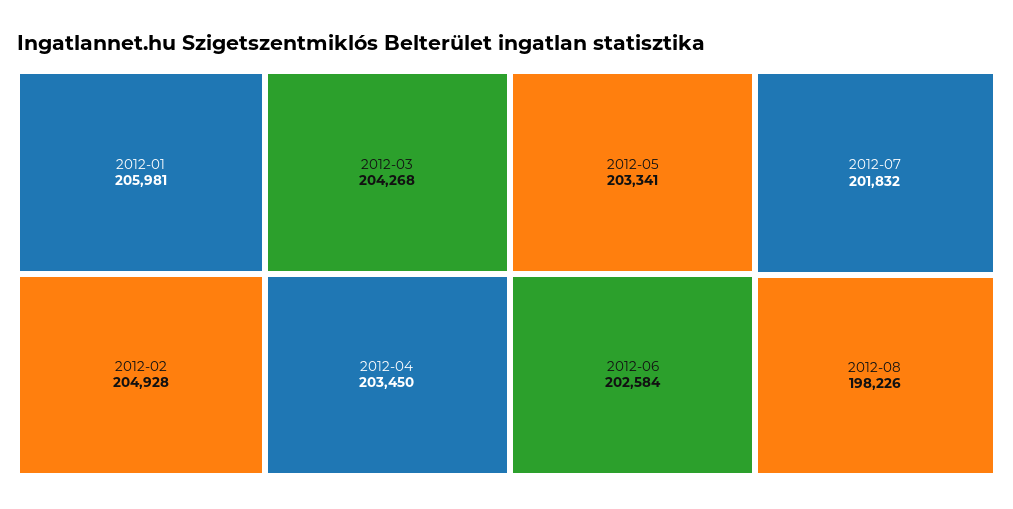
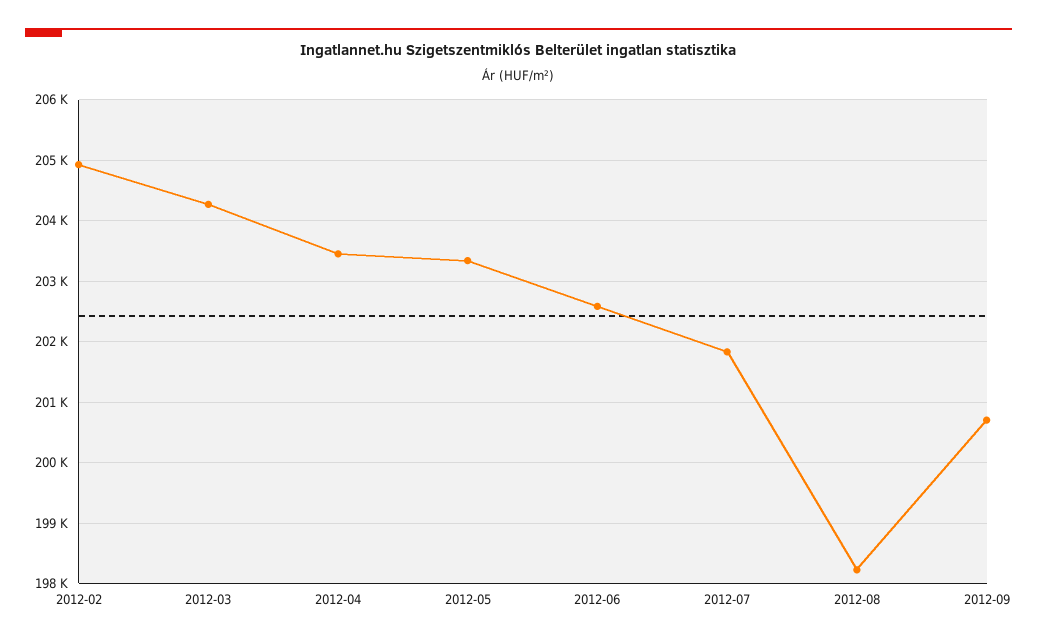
2012-01: 205981 -> none
2012-09: none -> 200700

